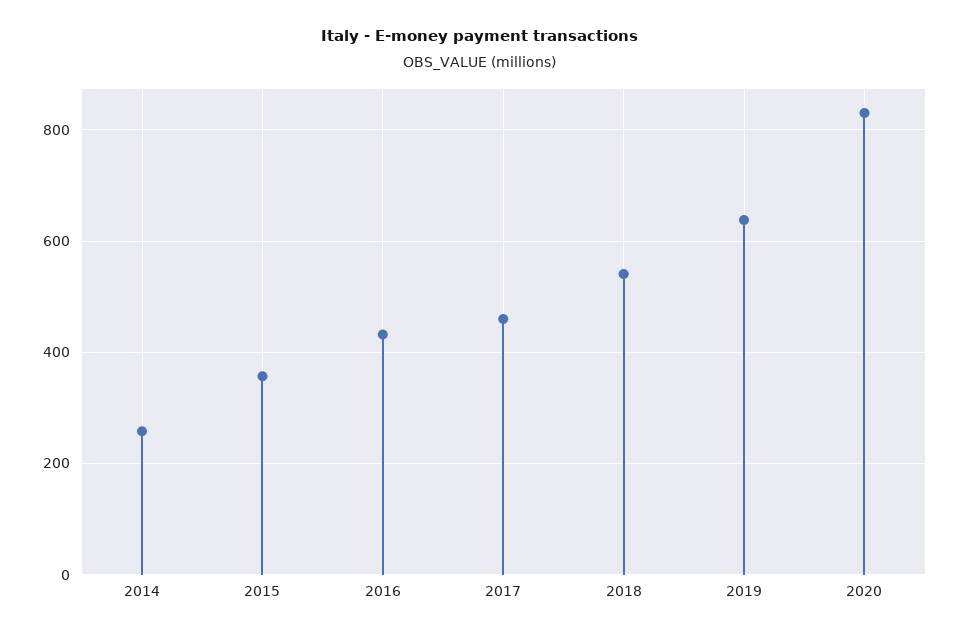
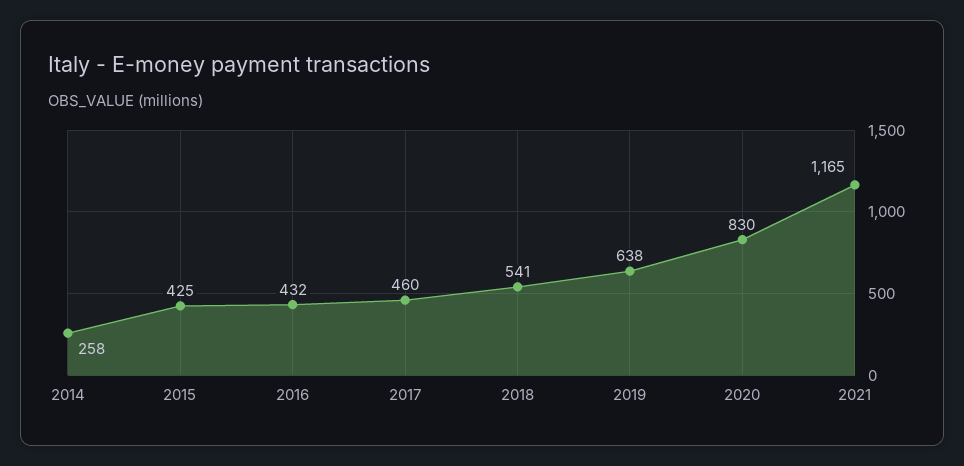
2015: 360 -> 425
2021: none -> 1165

